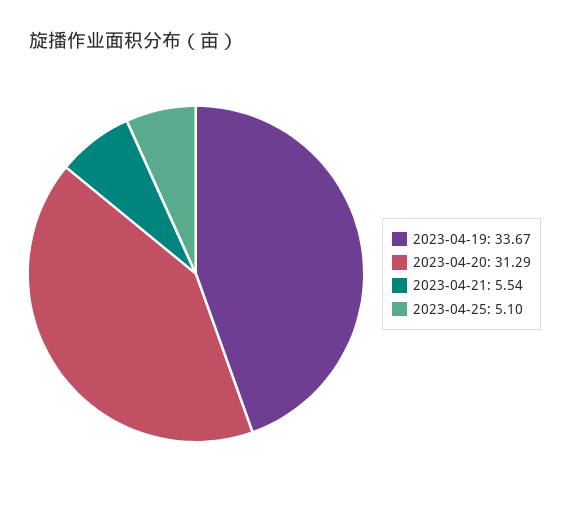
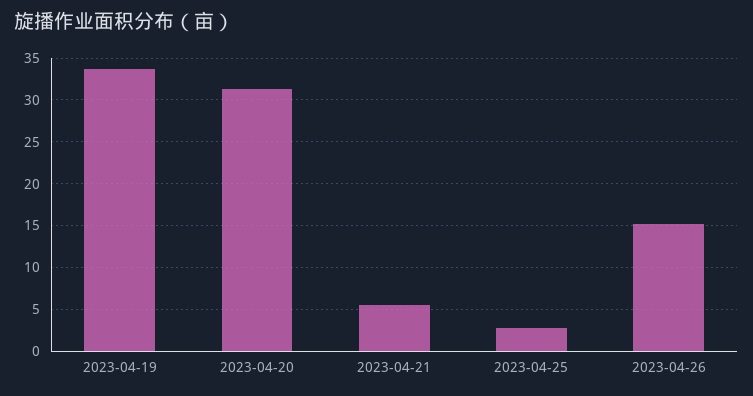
2023-04-25: 5.1 -> 3
2023-04-26: none -> 15

